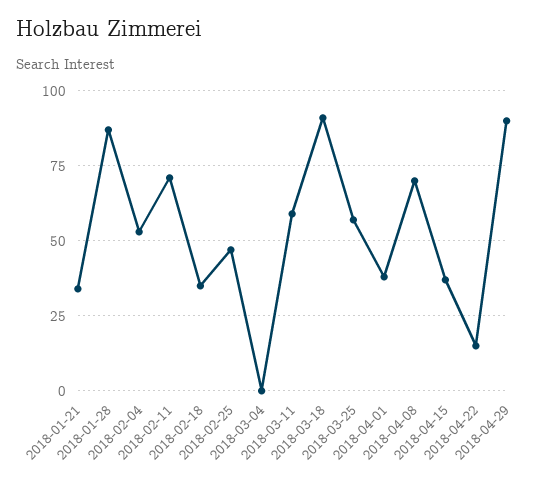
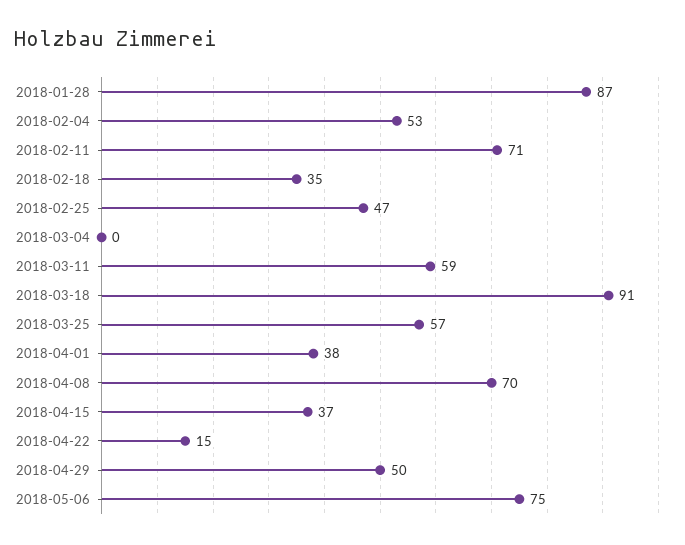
2018-01-21: 35 -> none
2018-04-29: 90 -> 50
2018-05-06: none -> 75

